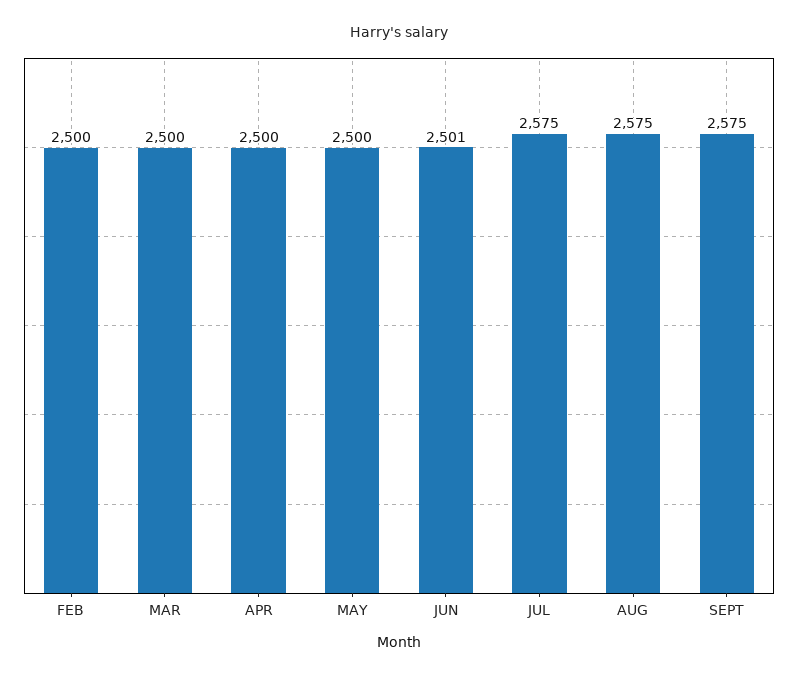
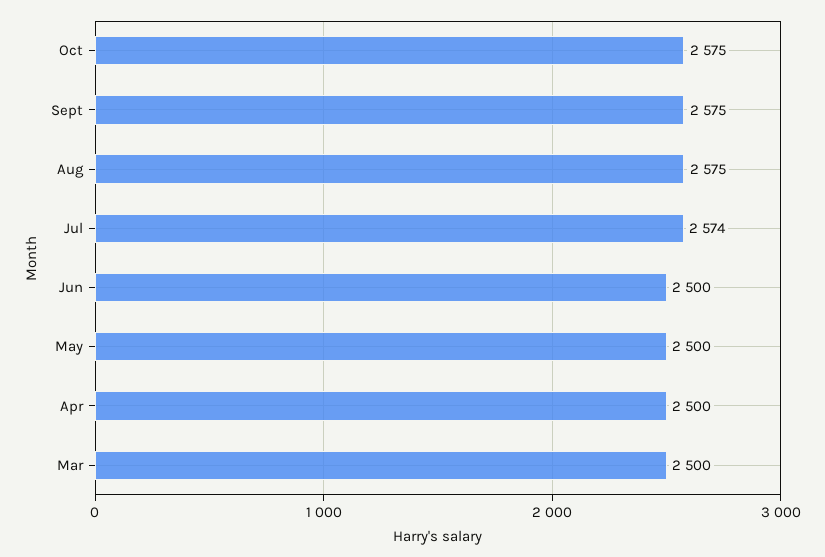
FEB: 2500 -> none
JUN: 2501 -> 2500
JUL: 2575 -> 2574
Oct: none -> 2575

